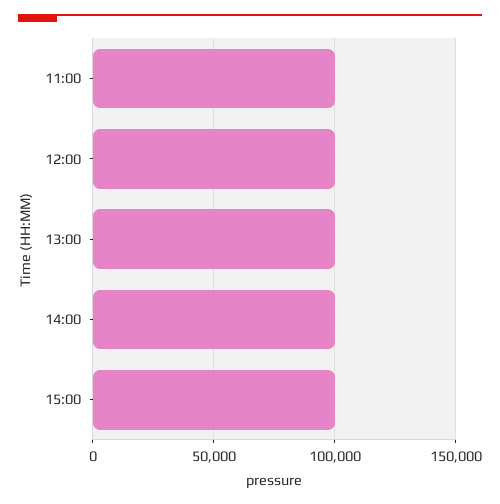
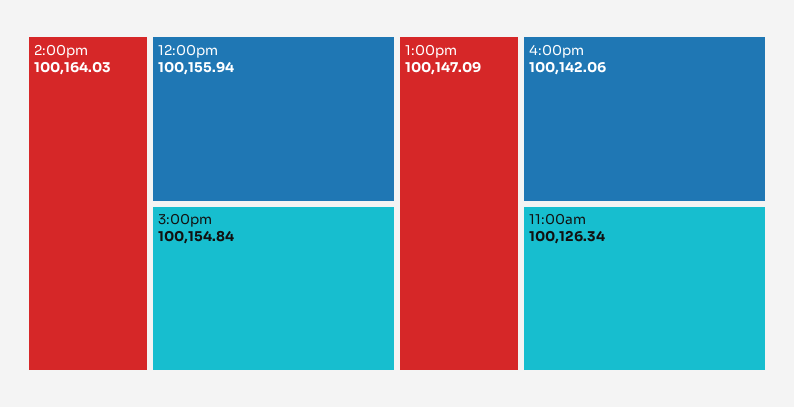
4:00pm: none -> 100142.06

